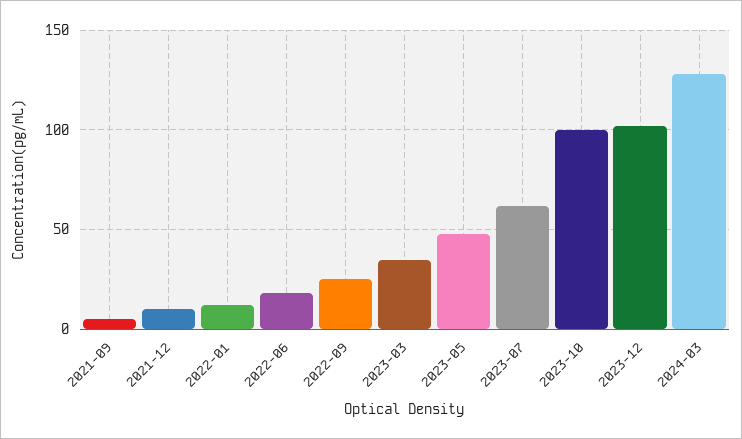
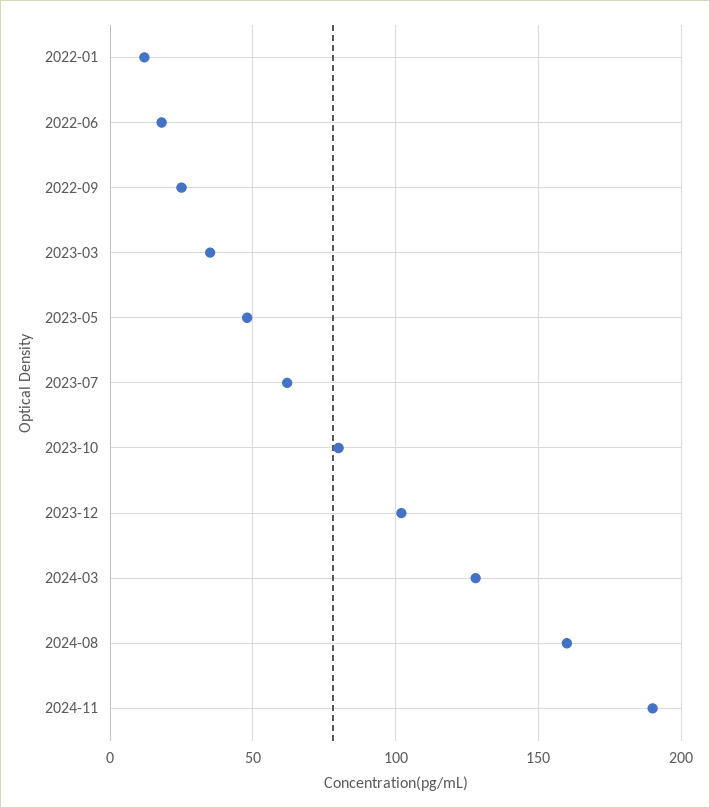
2021-09: 5 -> none
2021-12: 10 -> none
2023-10: 100 -> 80
2024-08: none -> 160
2024-11: none -> 190

